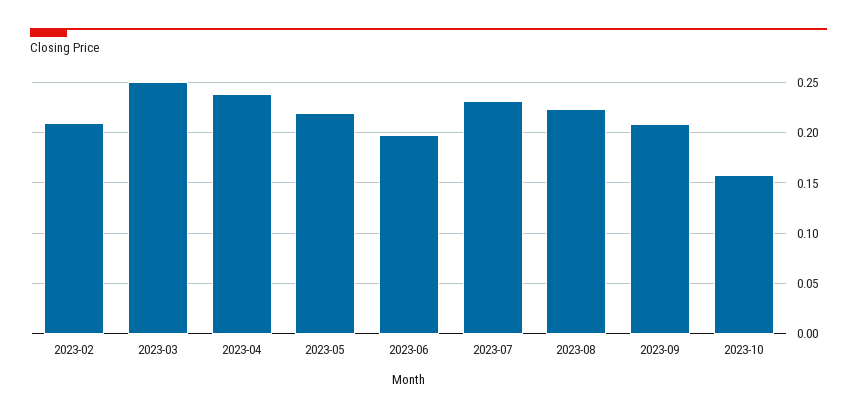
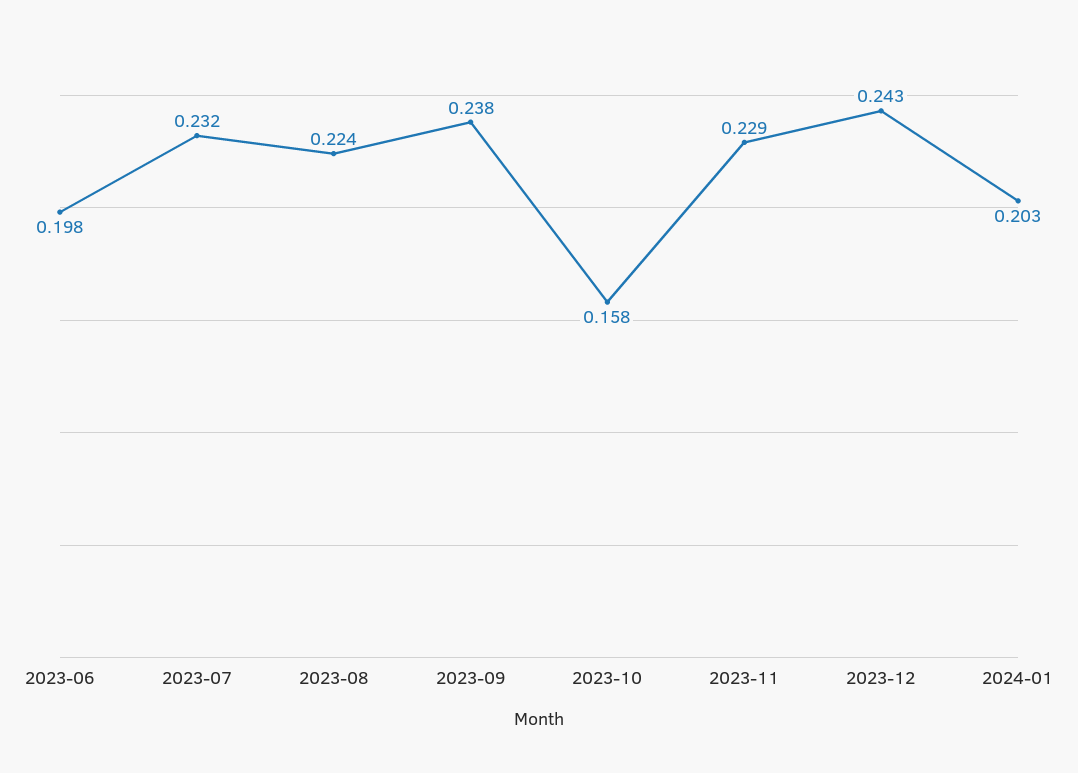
2023-02: 0.21 -> none
2023-03: 0.25 -> none
2023-04: 0.24 -> none
2023-05: 0.22 -> none
2023-09: 0.21 -> 0.238
2023-11: none -> 0.229
2023-12: none -> 0.243
2024-01: none -> 0.203

